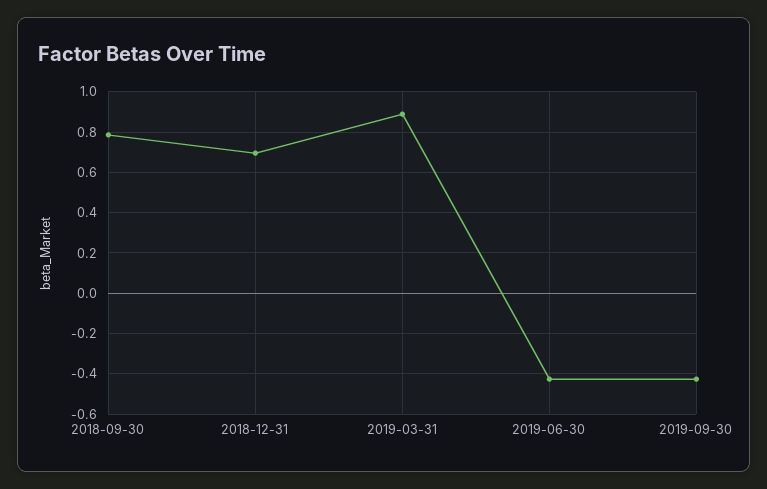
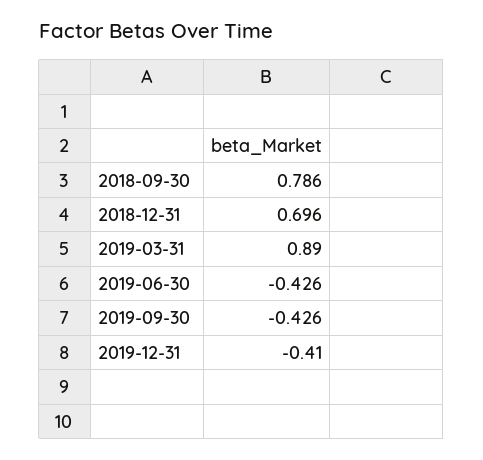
2019-12-31: none -> -0.41

